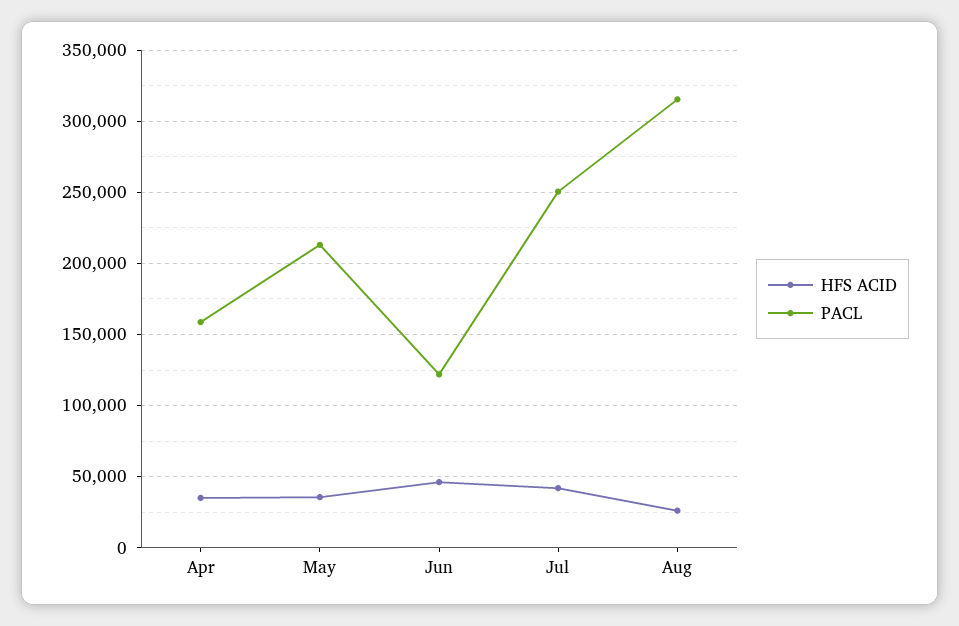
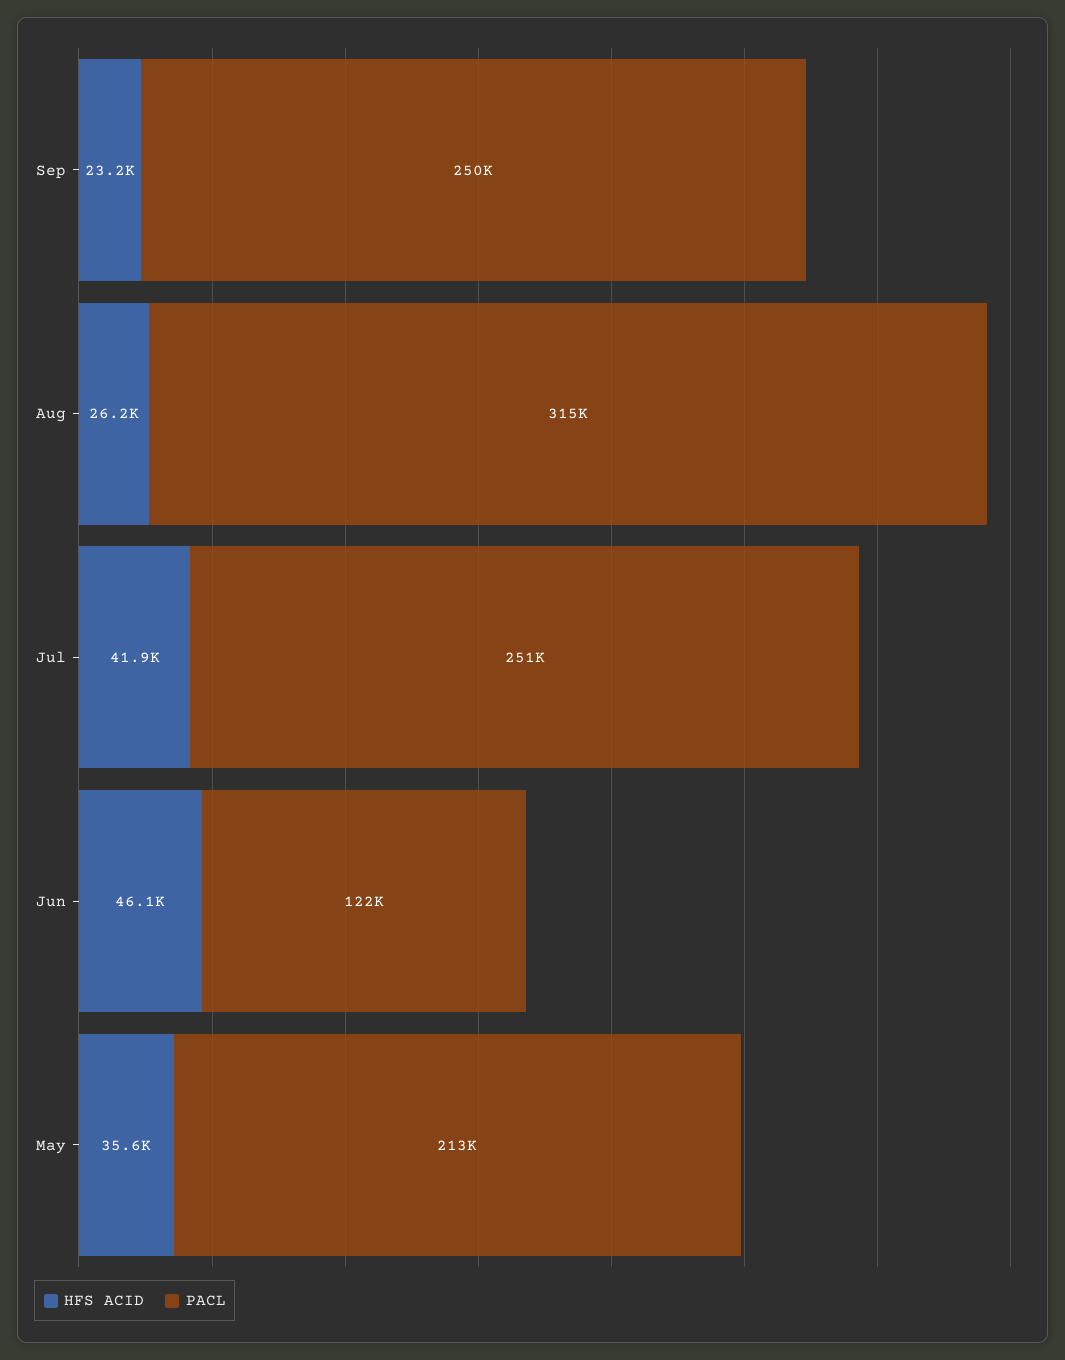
HFS ACID, Apr: 35000 -> none
PACL, Apr: 160000 -> none
HFS ACID, Sep: none -> 23200
PACL, Sep: none -> 250000

